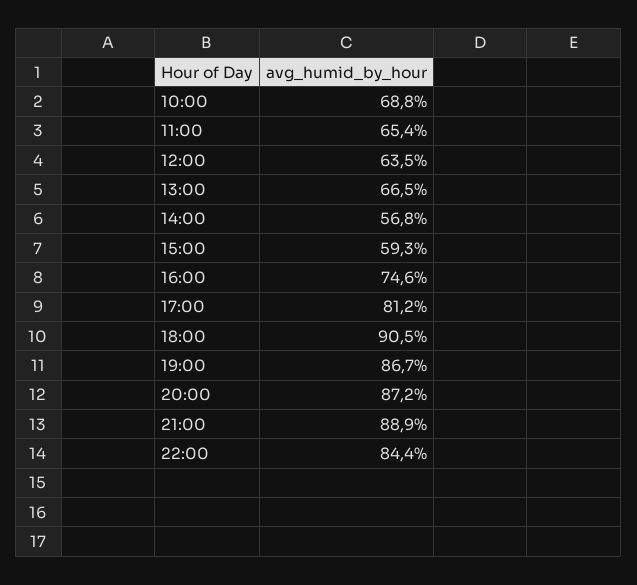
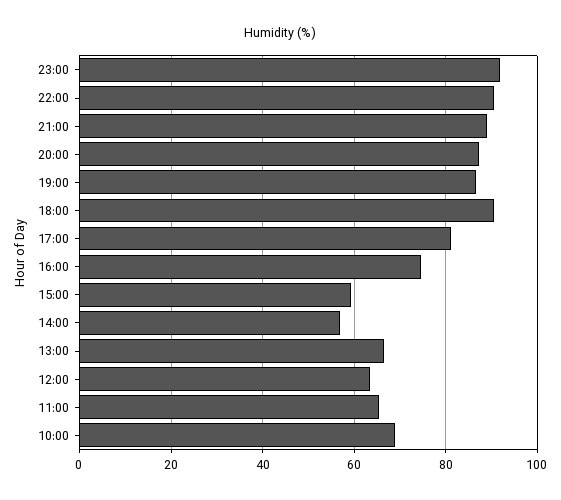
22:00: 84.4 -> 90
23:00: none -> 92

